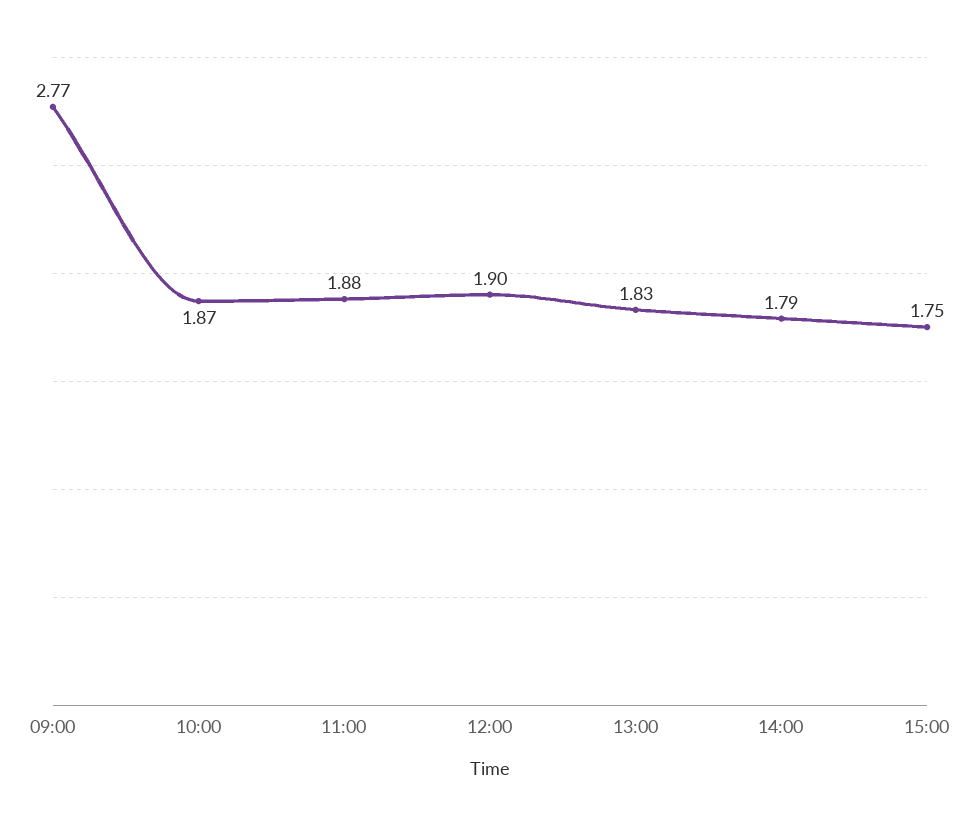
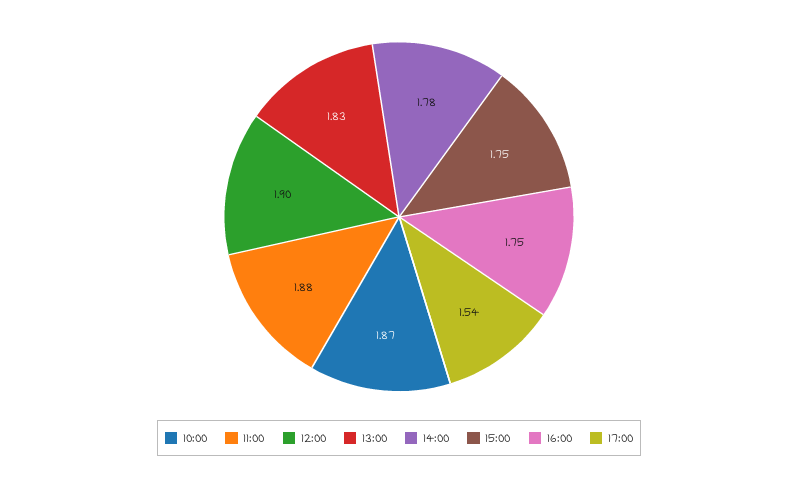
09:00: 2.77 -> none
14:00: 1.79 -> 1.78
16:00: none -> 1.75
17:00: none -> 1.54

